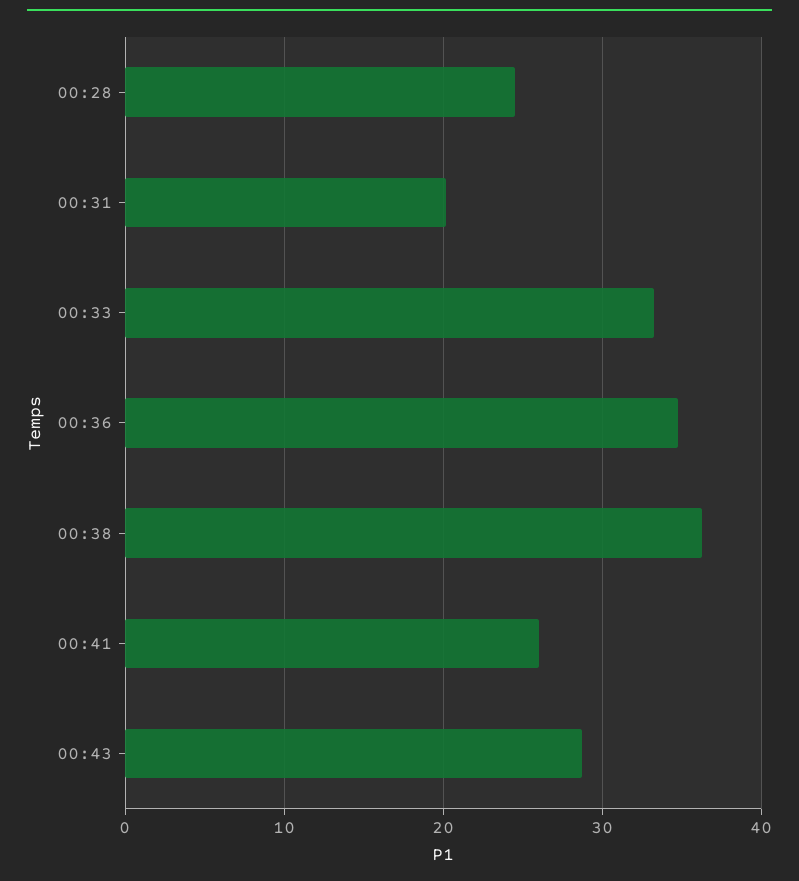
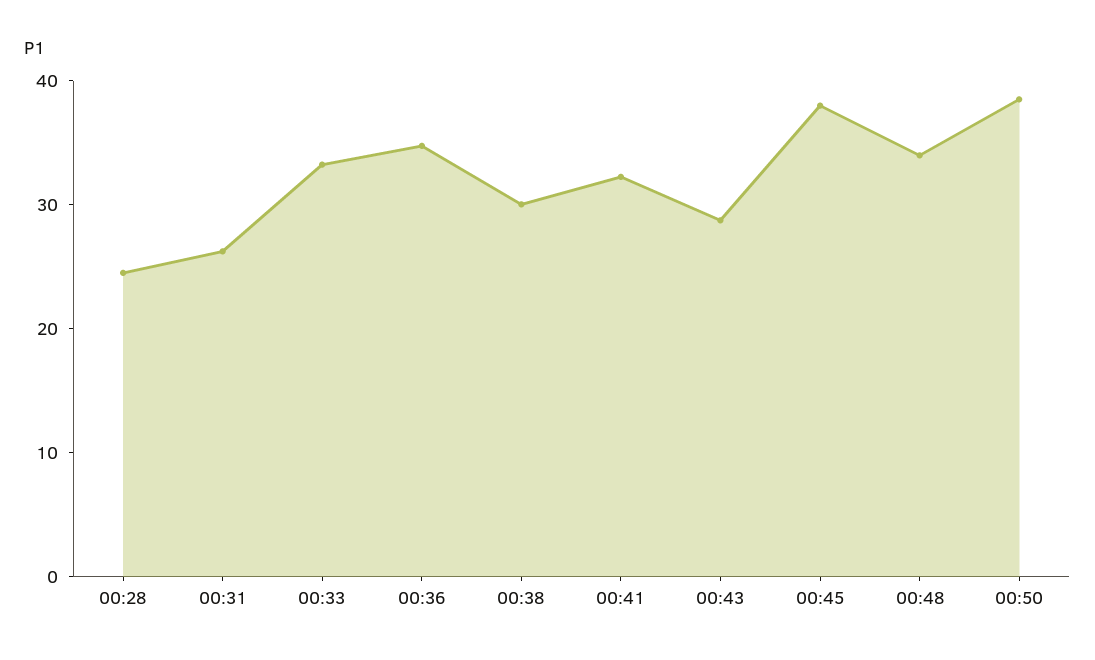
00:31: 20 -> 26
00:38: 36 -> 30
00:41: 26 -> 32
00:45: none -> 38
00:48: none -> 34
00:50: none -> 38

